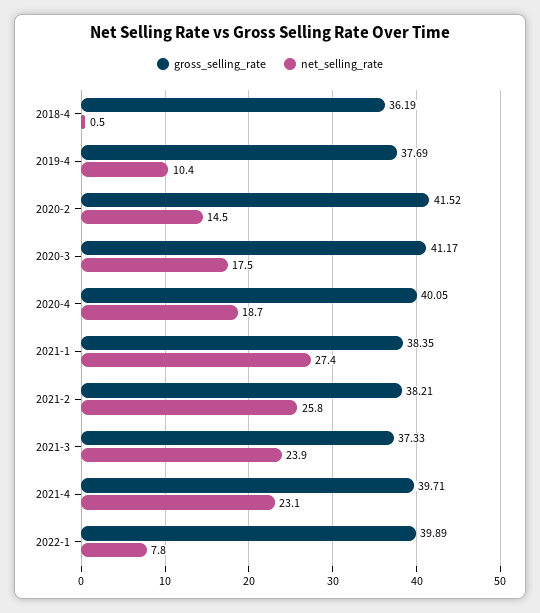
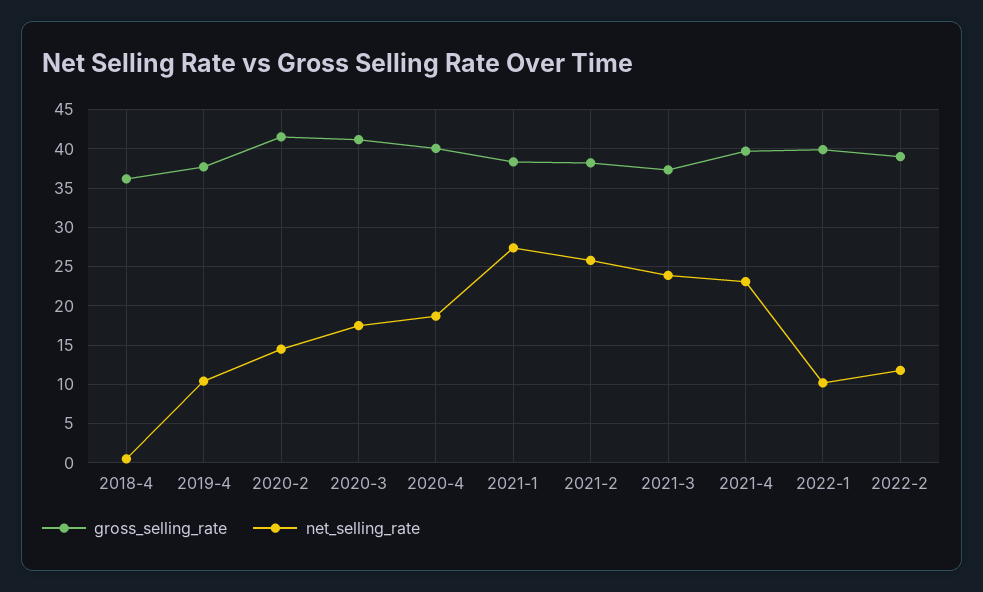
net_selling_rate, 2022-1: 7.8 -> 10
gross_selling_rate, 2022-2: none -> 39
net_selling_rate, 2022-2: none -> 12

